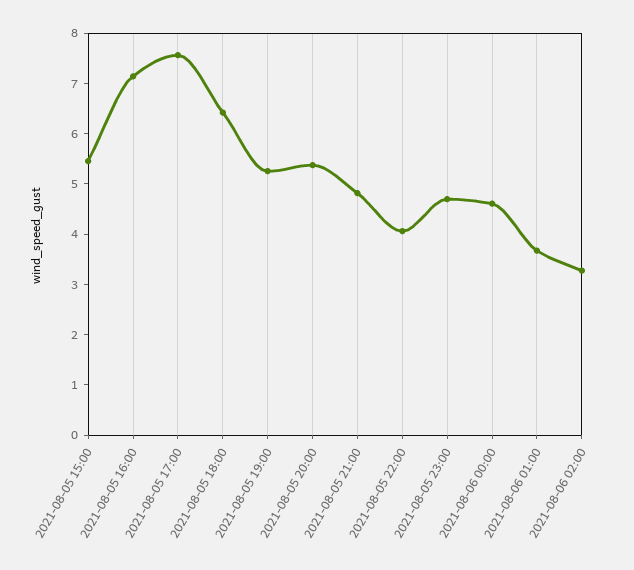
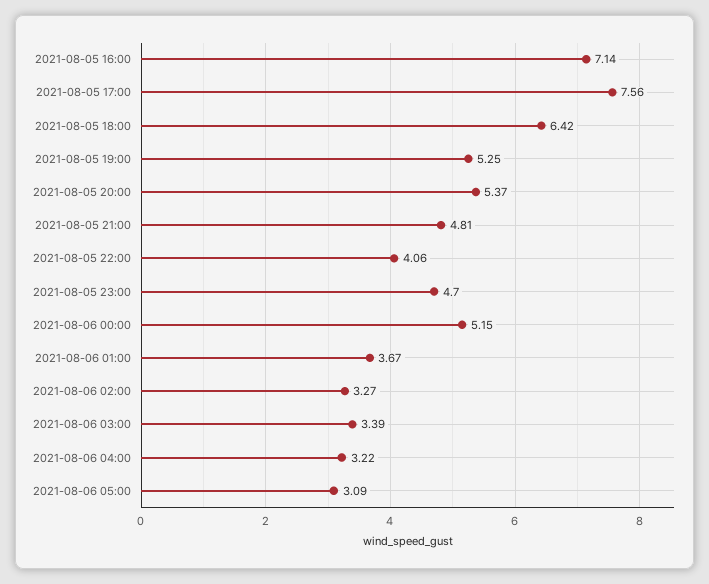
2021-08-05 15:00: 5.4 -> none
2021-08-06 00:00: 4.6 -> 5.15
2021-08-06 03:00: none -> 3.39
2021-08-06 04:00: none -> 3.22
2021-08-06 05:00: none -> 3.09

